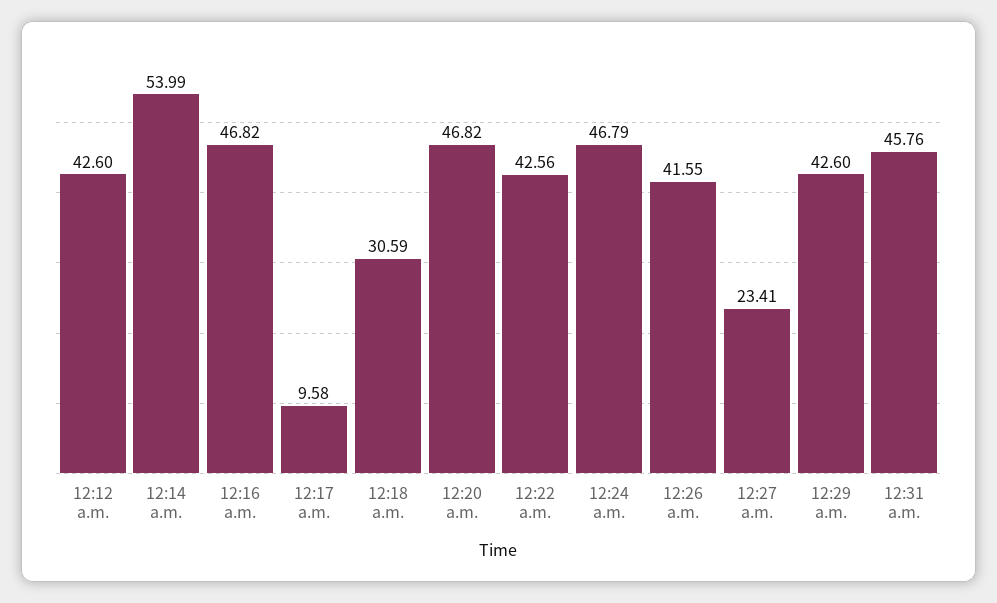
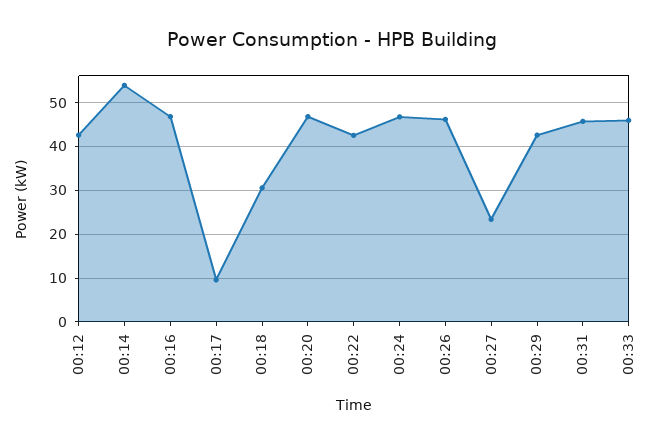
12:26 a.m.: 41.55 -> 46
00:33: none -> 46

